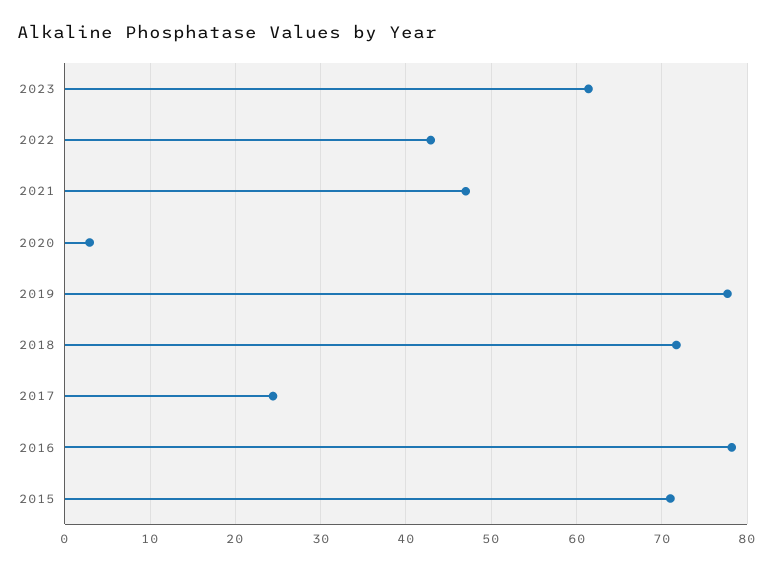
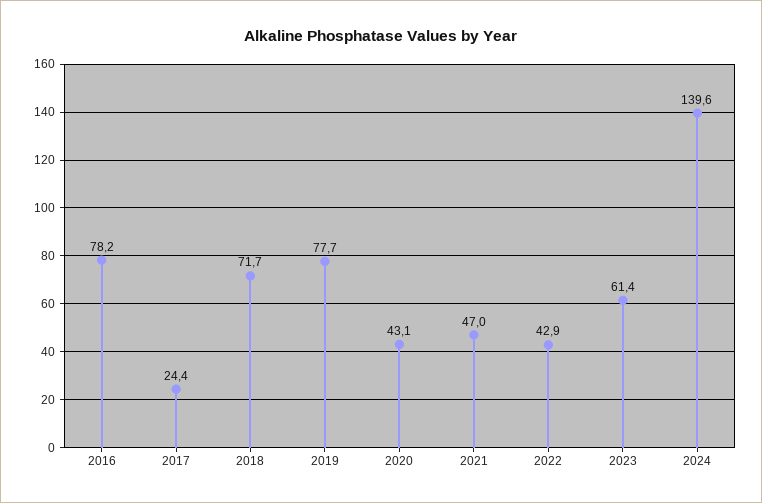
2020: 3 -> 43.1
2015: 71 -> none
2024: none -> 139.6

